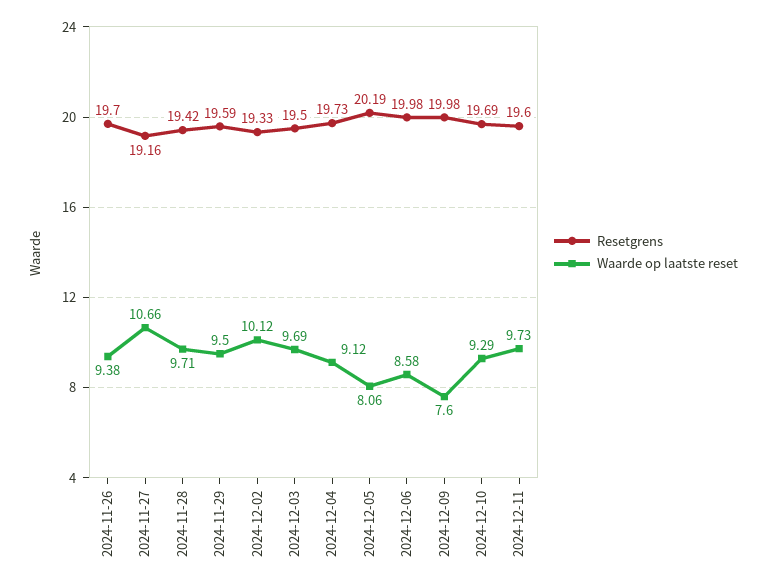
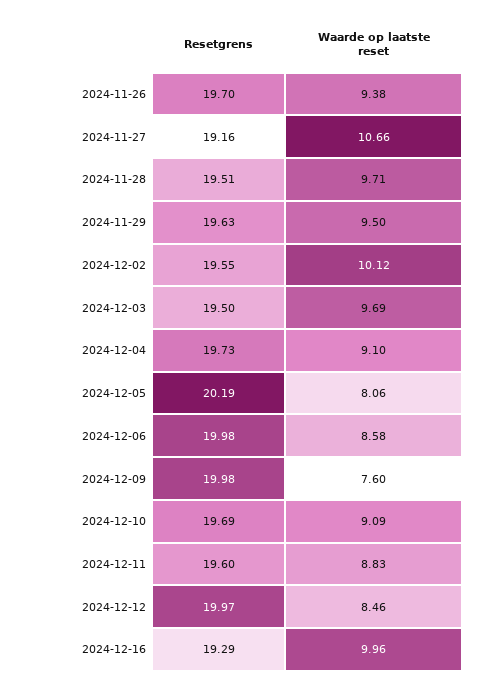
Resetgrens, 2024-11-28: 19.42 -> 19.51
Resetgrens, 2024-11-29: 19.59 -> 19.63
Resetgrens, 2024-12-02: 19.33 -> 19.55
Waarde op laatste reset, 2024-12-04: 9.12 -> 9.1
Waarde op laatste reset, 2024-12-10: 9.29 -> 9.09
Waarde op laatste reset, 2024-12-11: 9.73 -> 8.83
Resetgrens, 2024-12-12: none -> 19.97
Waarde op laatste reset, 2024-12-12: none -> 8.46
Resetgrens, 2024-12-16: none -> 19.29
Waarde op laatste reset, 2024-12-16: none -> 9.96

